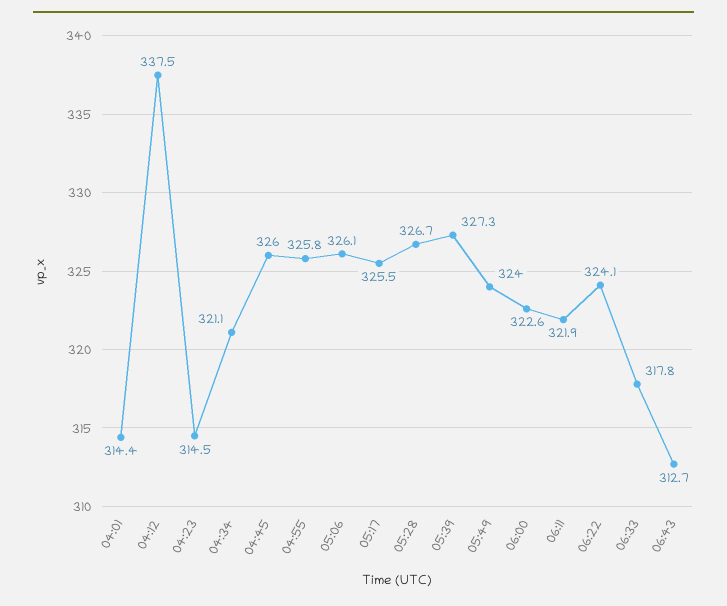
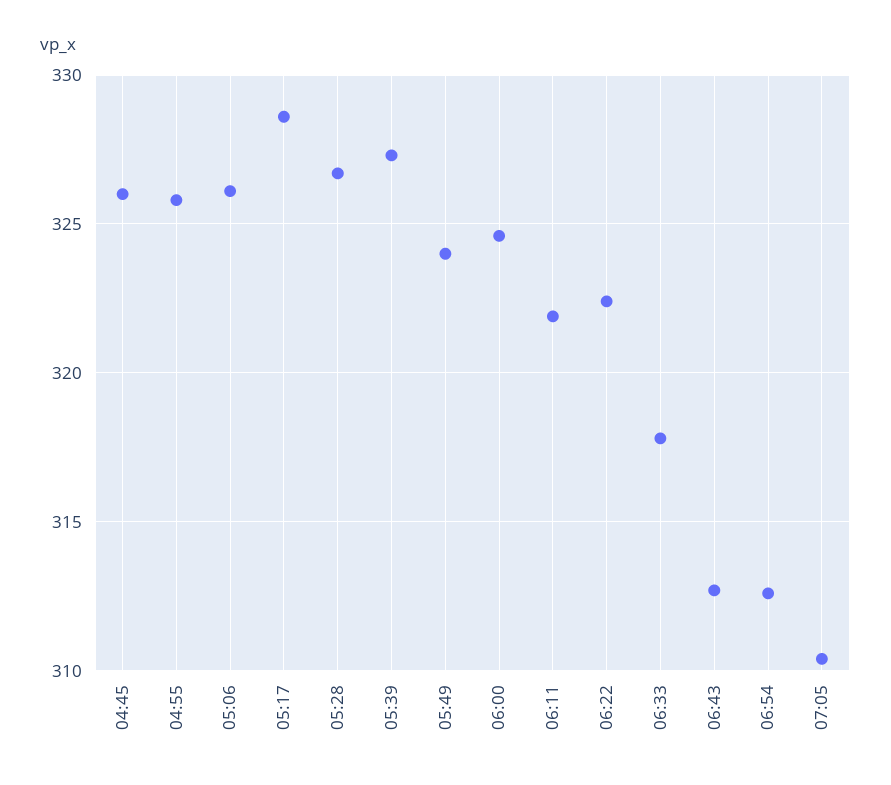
04:01: 314.4 -> none
04:12: 337.5 -> none
04:23: 314.5 -> none
04:34: 321.1 -> none
05:17: 325.5 -> 328.5
06:00: 322.6 -> 324.5
06:22: 324.1 -> 322.5
06:54: none -> 312.5
07:05: none -> 310.5

